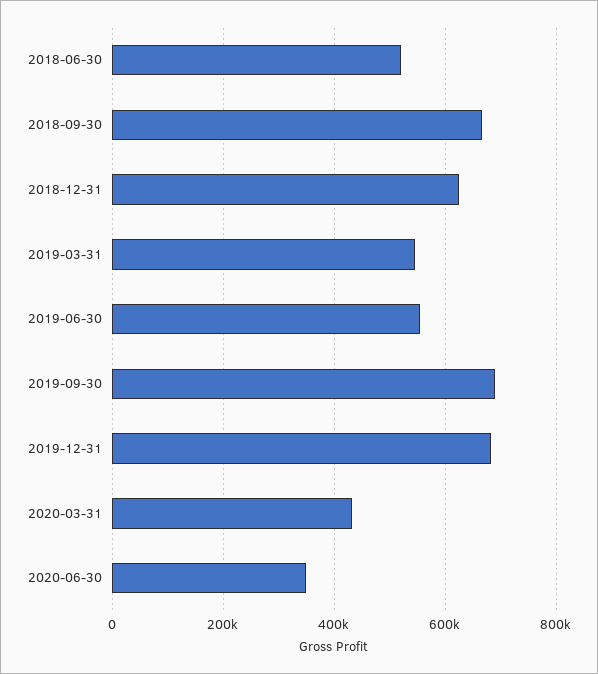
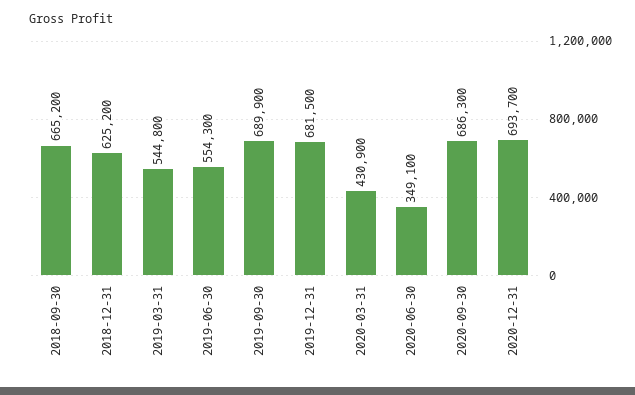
2018-06-30: 520000 -> none
2020-09-30: none -> 686300
2020-12-31: none -> 693700

